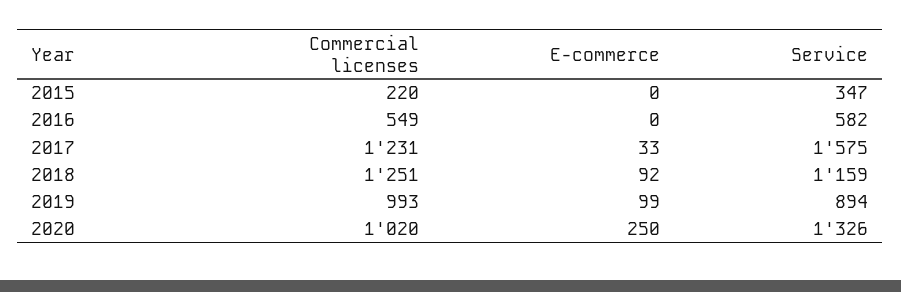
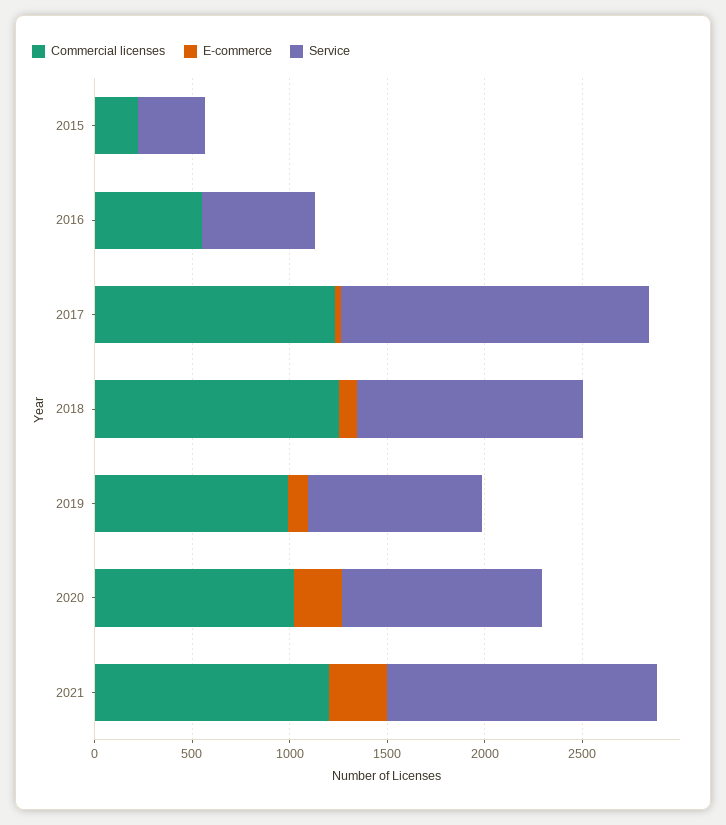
Service, 2020: 1326 -> 1000
Commercial licenses, 2021: none -> 1200
E-commerce, 2021: none -> 300
Service, 2021: none -> 1400

